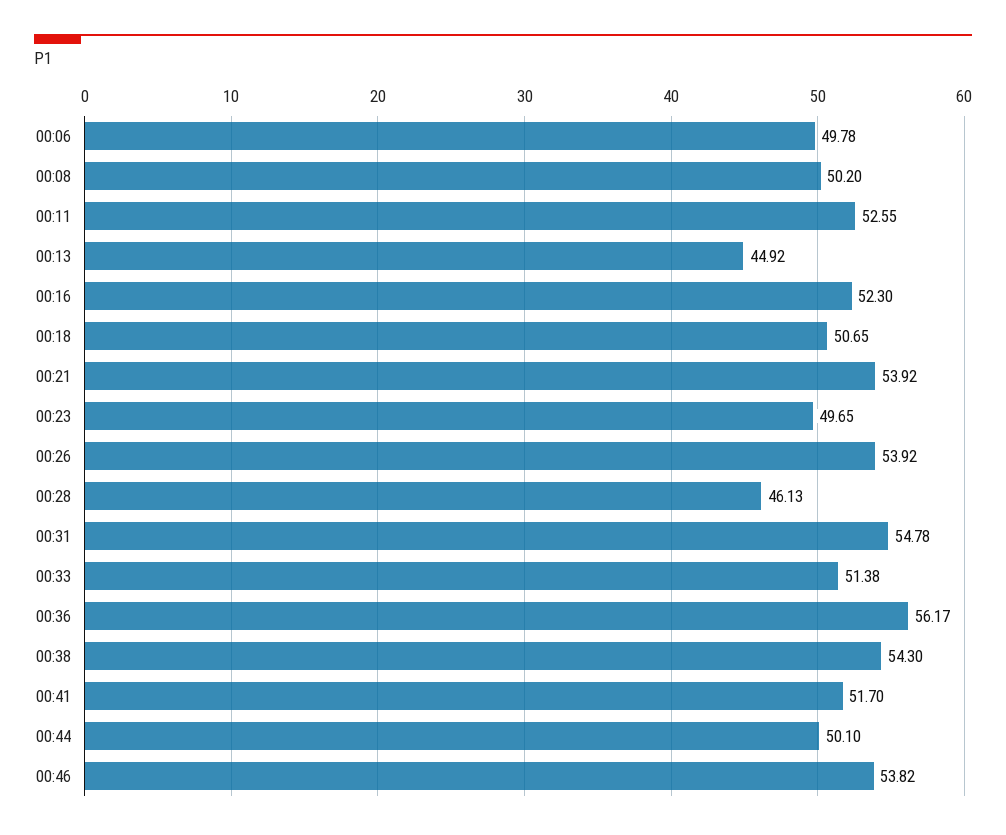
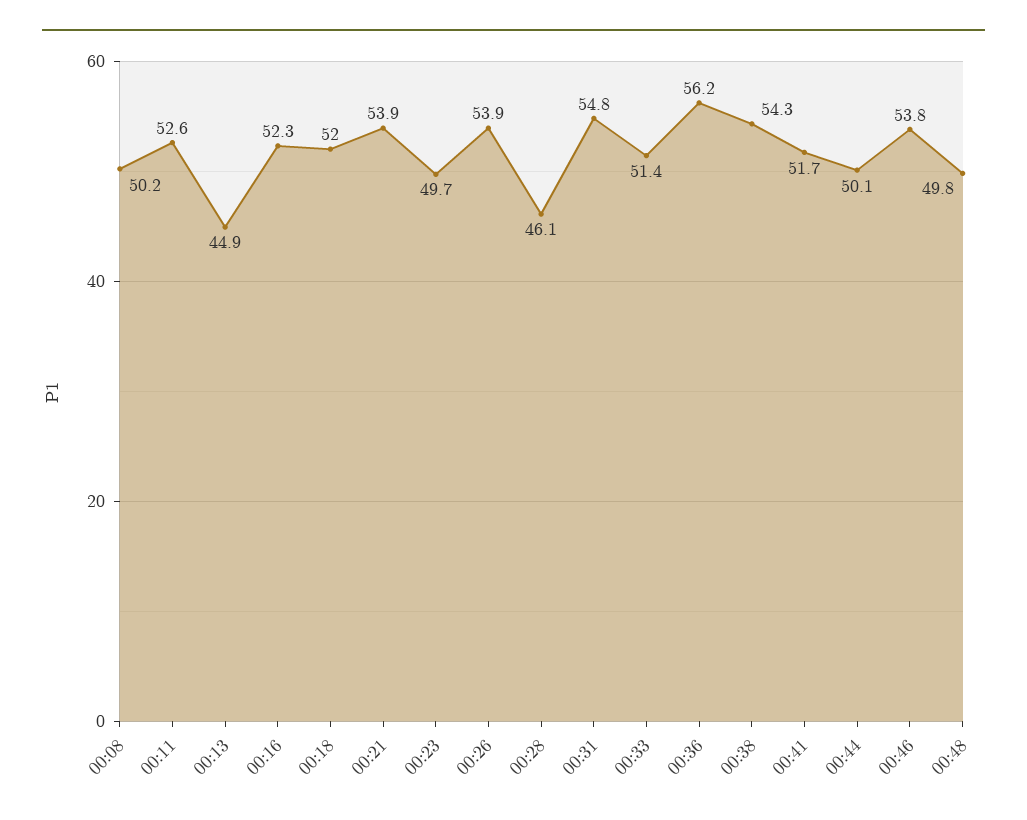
00:06: 49.78 -> none
00:18: 50.65 -> 52
00:48: none -> 49.8

